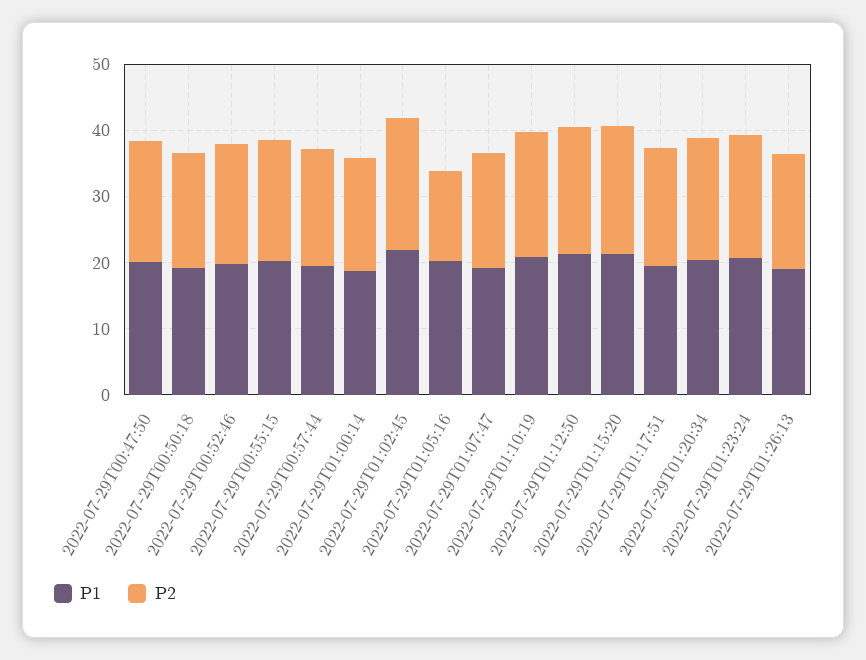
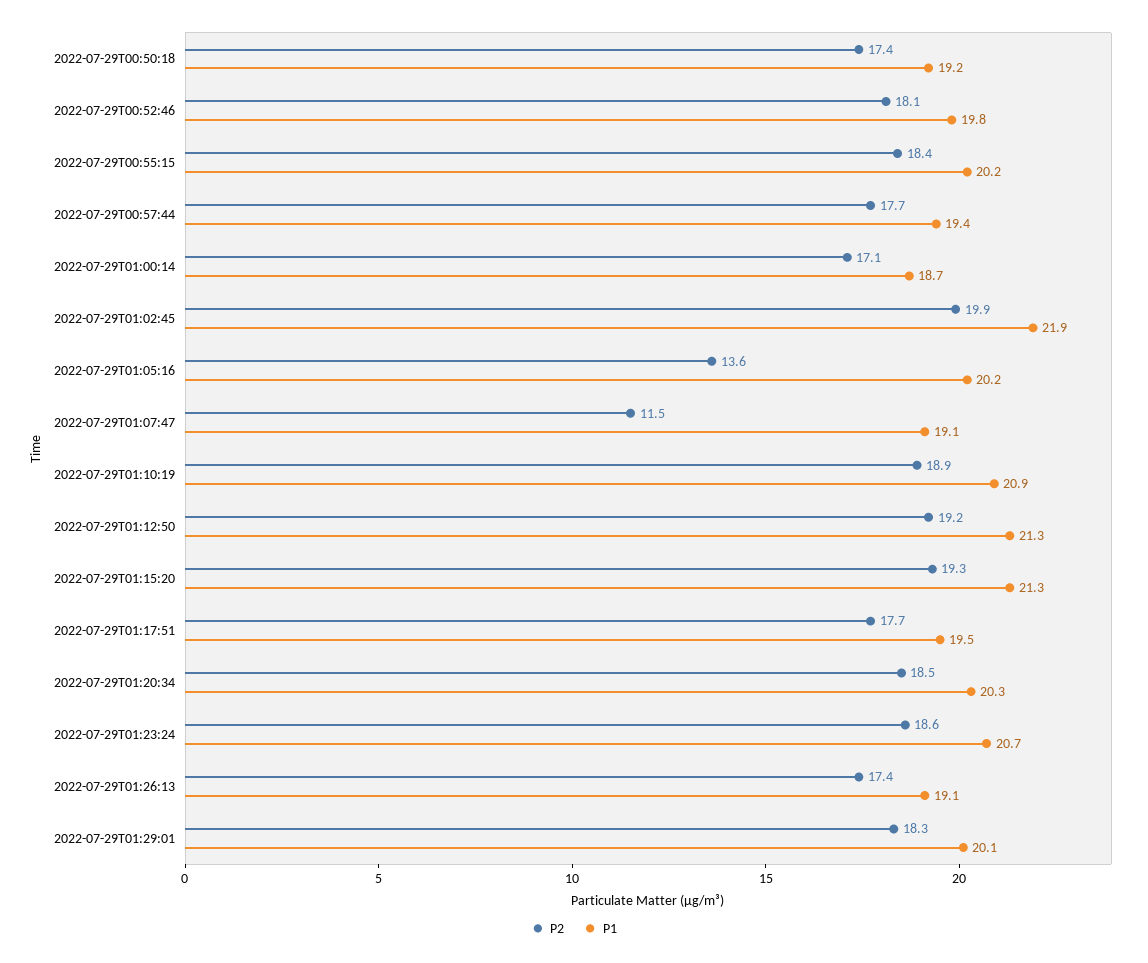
P1, 2022-07-29T00:47:50: 20 -> none
P2, 2022-07-29T00:47:50: 18 -> none
P2, 2022-07-29T01:07:47: 18 -> 11.5
P2, 2022-07-29T01:29:01: none -> 18.3
P1, 2022-07-29T01:29:01: none -> 20.1

